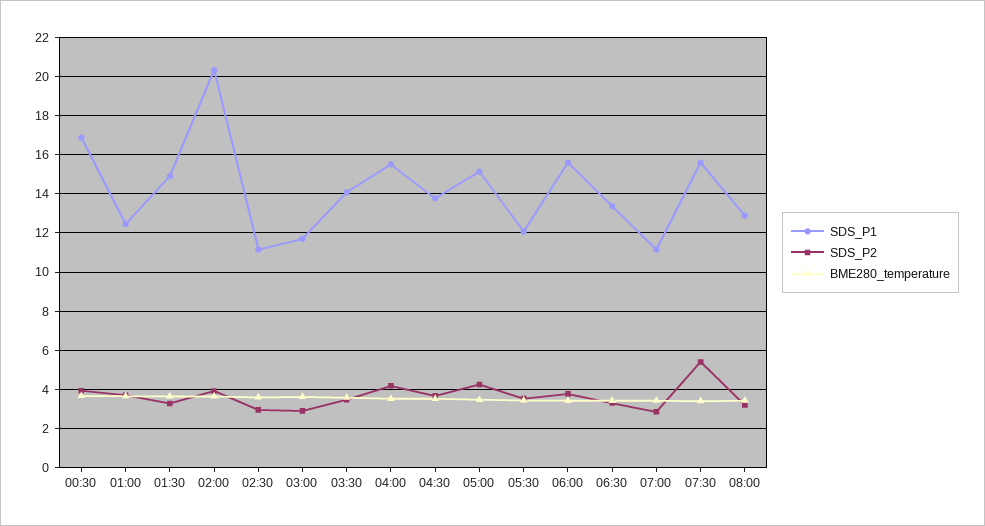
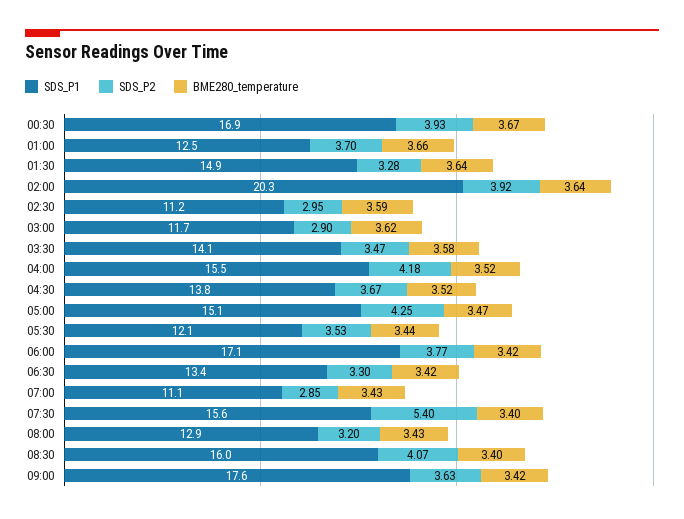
SDS_P1, 06:00: 15.5 -> 17.1
SDS_P1, 08:30: none -> 16
SDS_P2, 08:30: none -> 4.07
BME280_temperature, 08:30: none -> 3.4
SDS_P1, 09:00: none -> 17.6
SDS_P2, 09:00: none -> 3.63
BME280_temperature, 09:00: none -> 3.42

